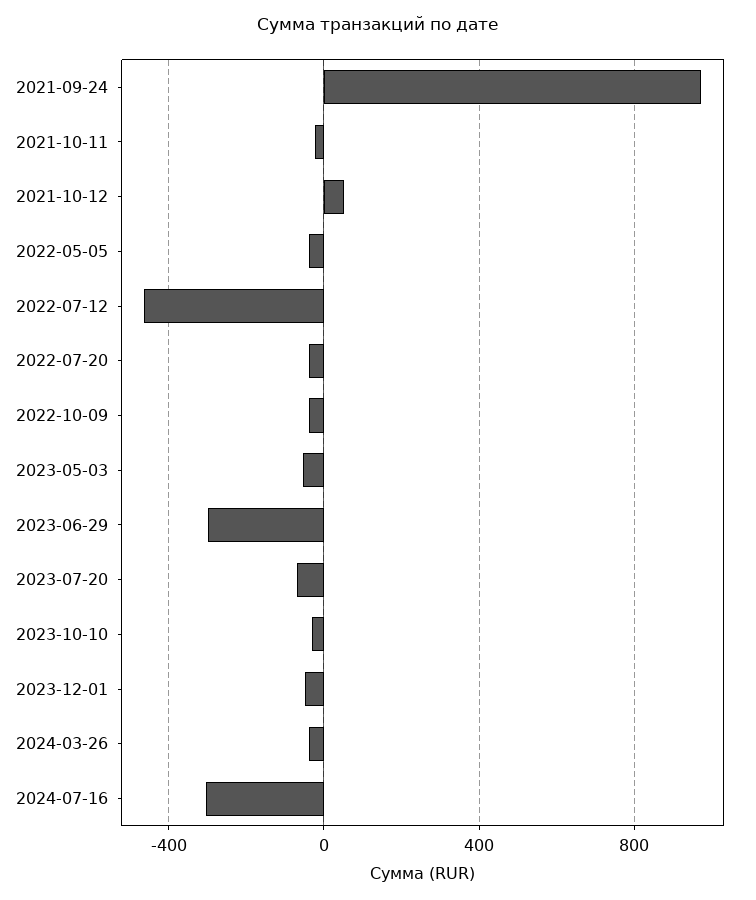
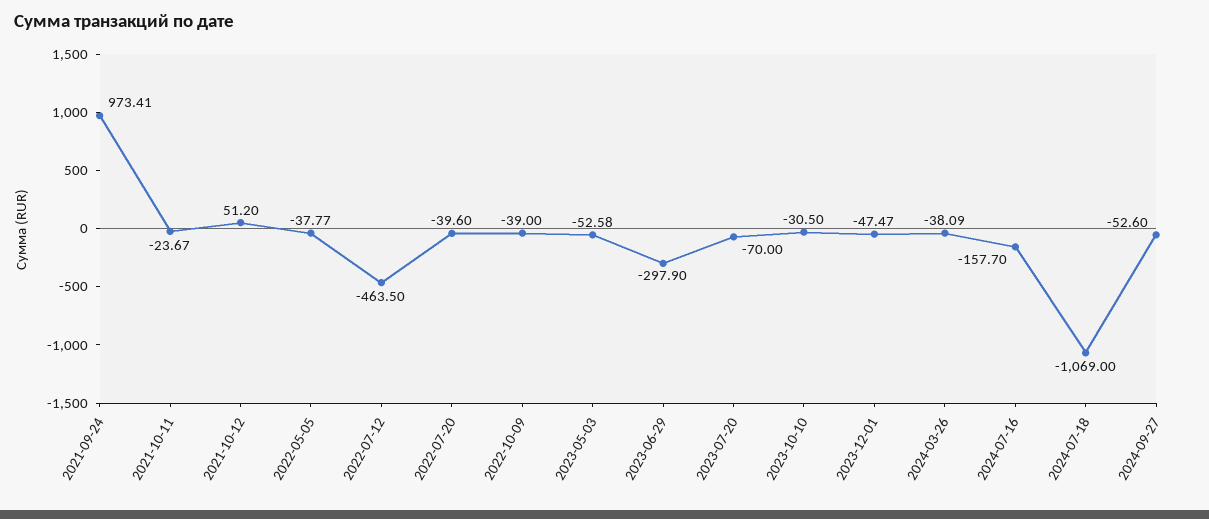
2024-07-16: -300 -> -157.7
2024-07-18: none -> -1069
2024-09-27: none -> -52.6

